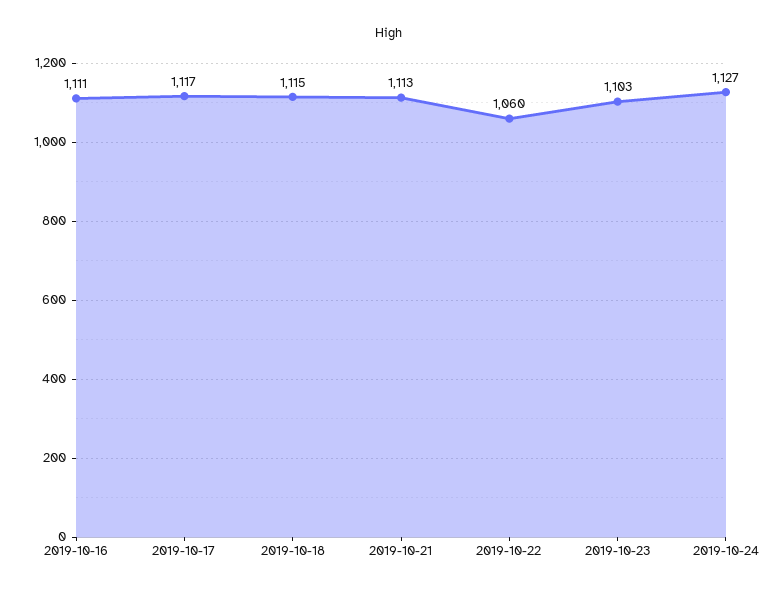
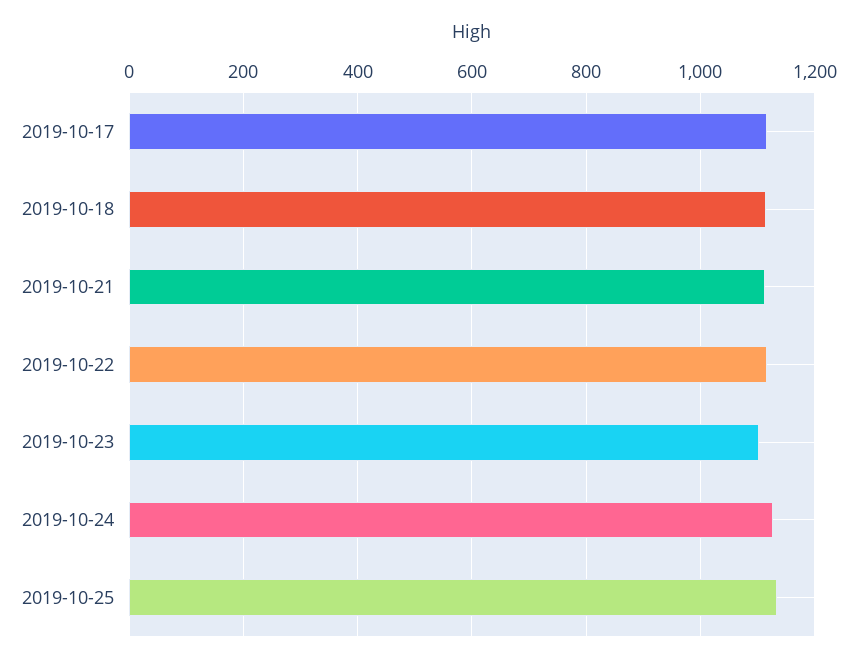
2019-10-16: 1111 -> none
2019-10-22: 1060 -> 1120
2019-10-25: none -> 1140

